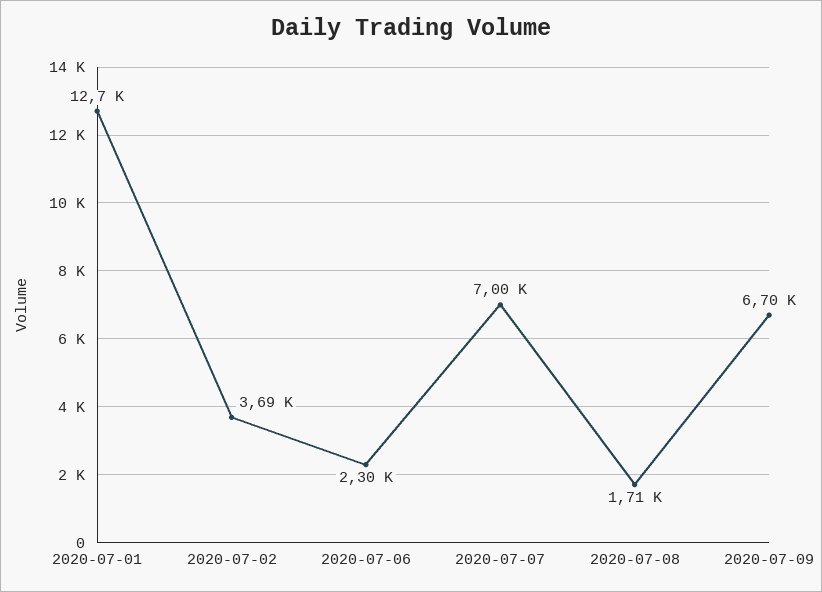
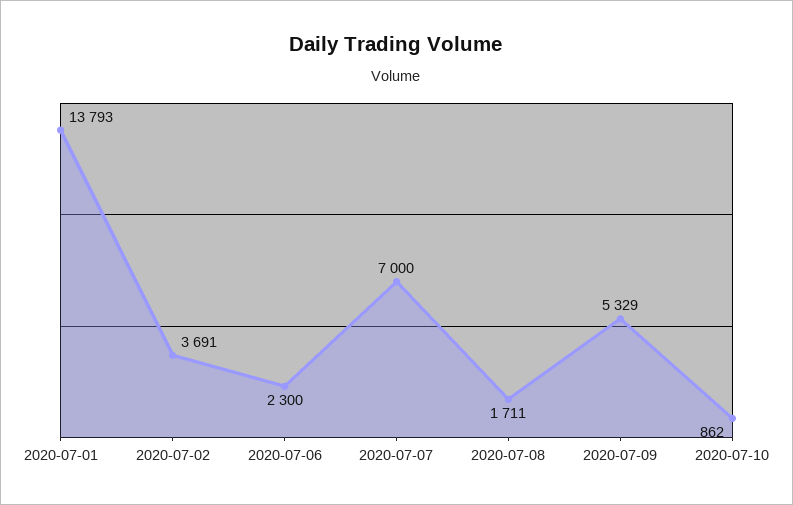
2020-07-01: 12700 -> 13793
2020-07-09: 6700 -> 5329
2020-07-10: none -> 862

